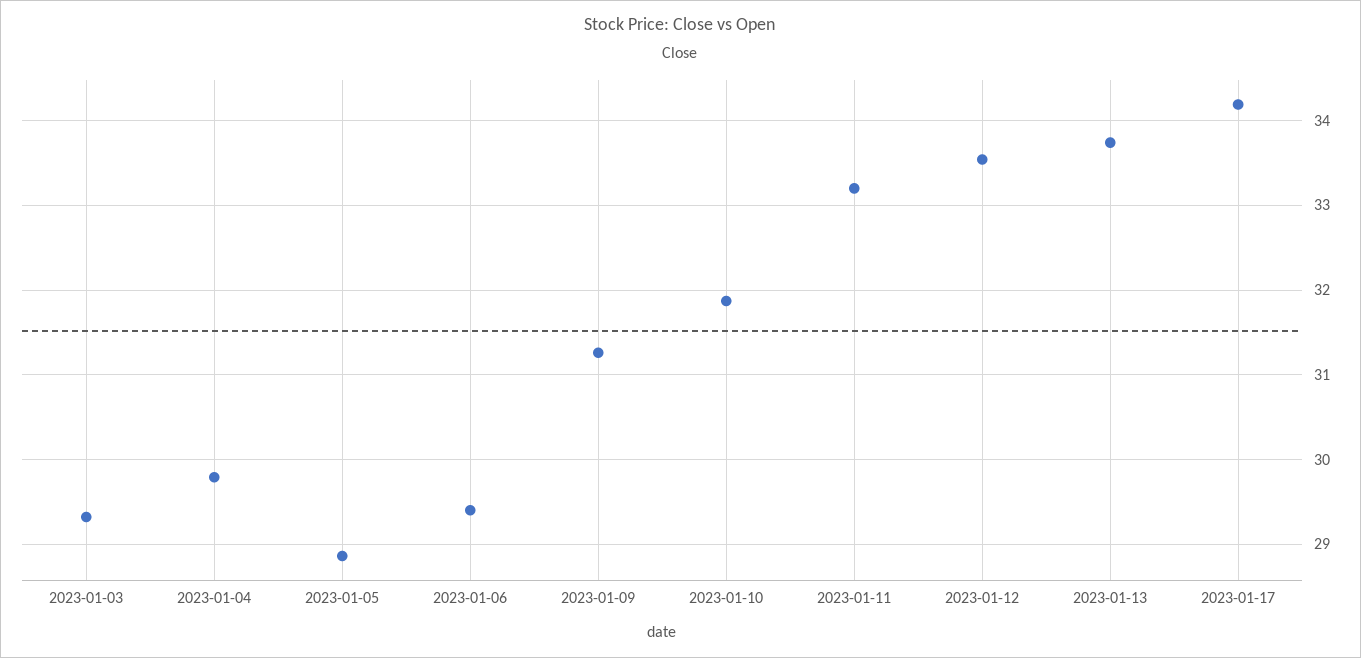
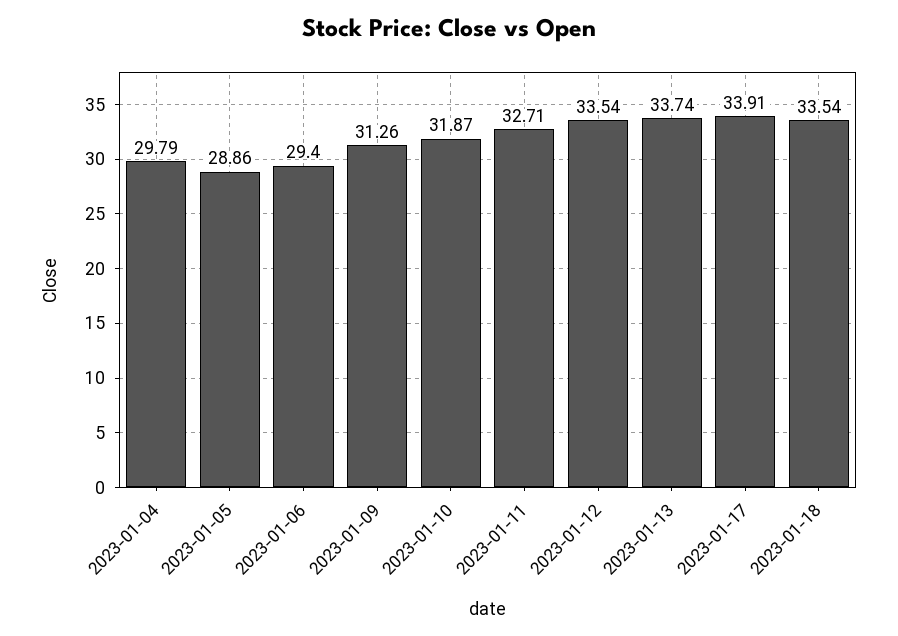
2023-01-03: 29.3 -> none
2023-01-11: 33.2 -> 32.71
2023-01-17: 34.2 -> 33.91
2023-01-18: none -> 33.54

